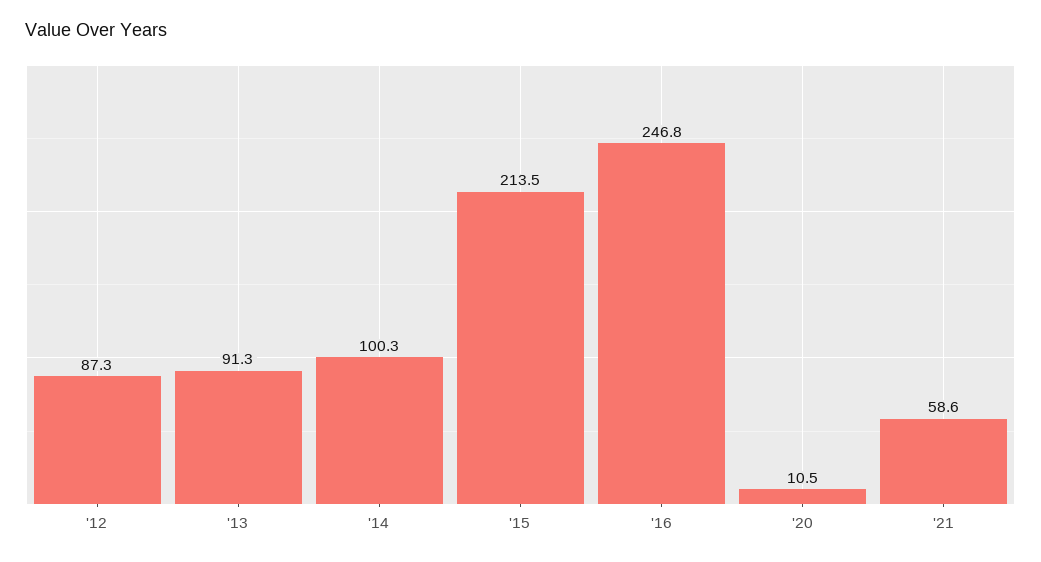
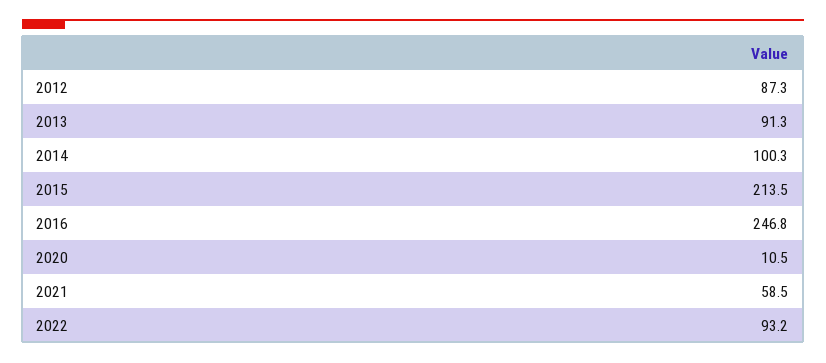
'21: 58.6 -> 58.5
2022: none -> 93.2

